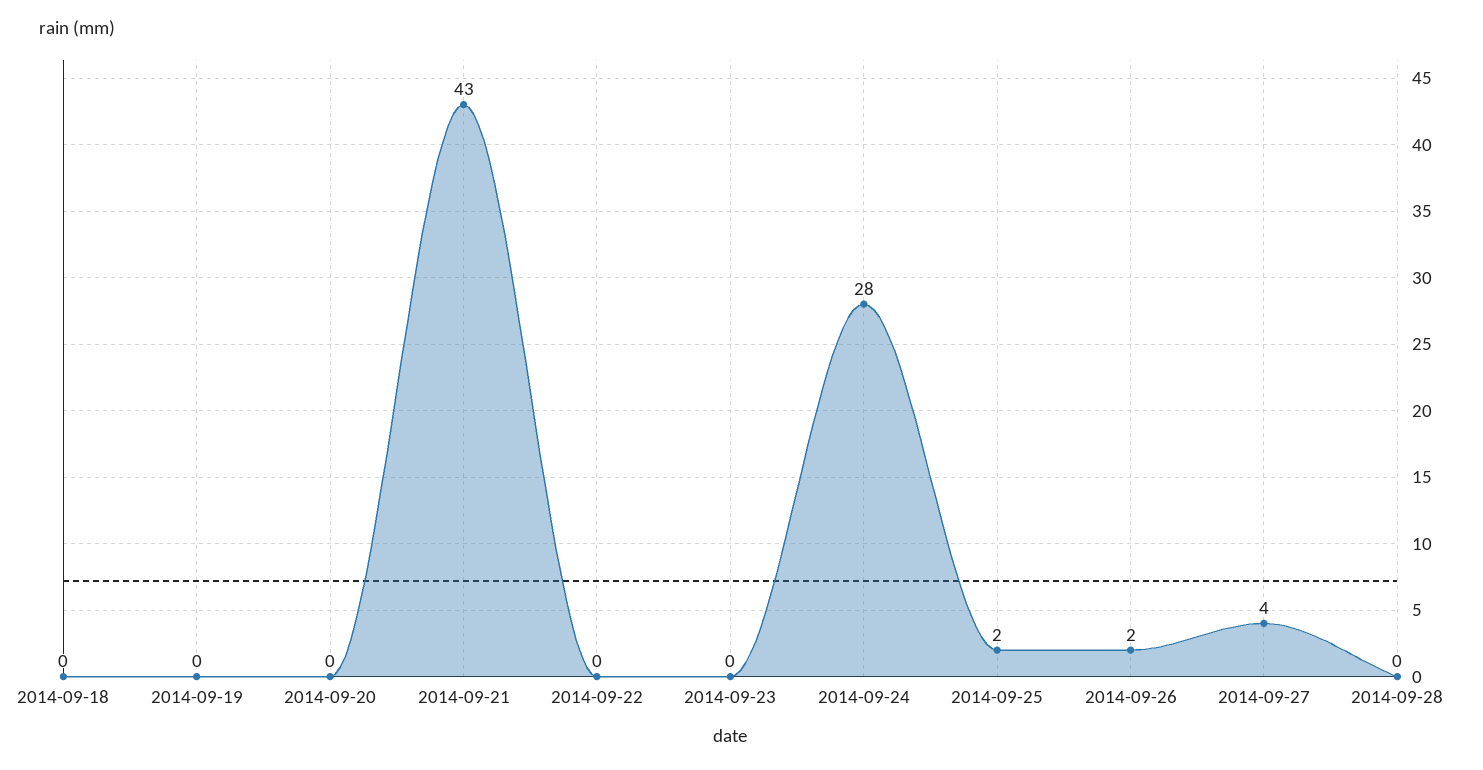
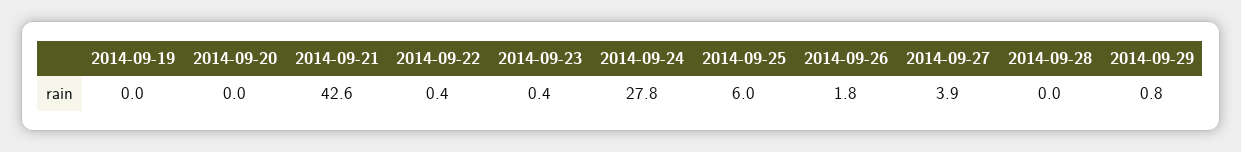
2014-09-18: 0 -> none
2014-09-25: 2 -> 6
2014-09-29: none -> 0.8

